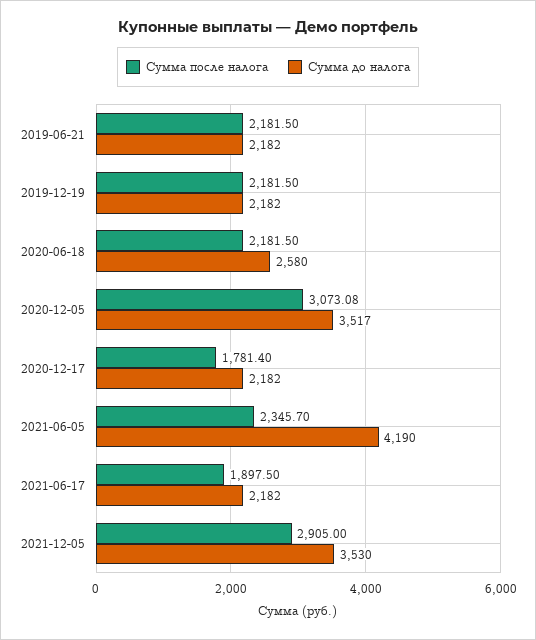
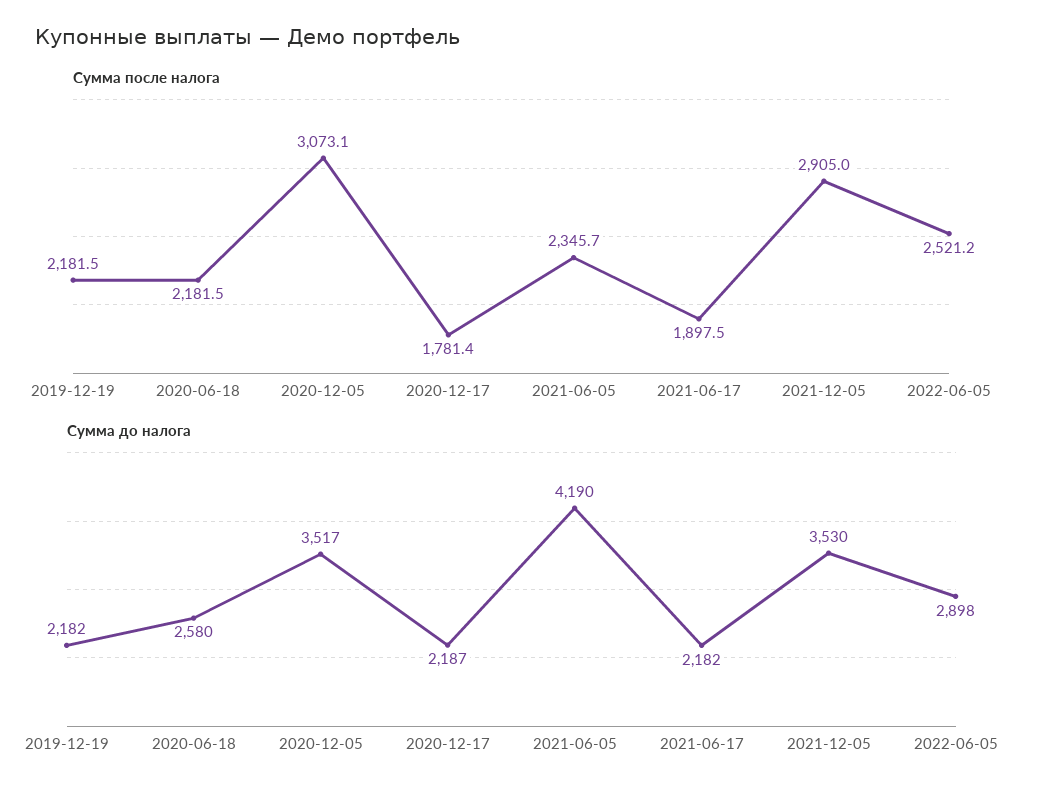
Сумма после налога, 2019-06-21: 2181.5 -> none
Сумма до налога, 2019-06-21: 2182 -> none
Сумма до налога, 2020-12-17: 2182 -> 2187
Сумма после налога, 2022-06-05: none -> 2521.2
Сумма до налога, 2022-06-05: none -> 2898

